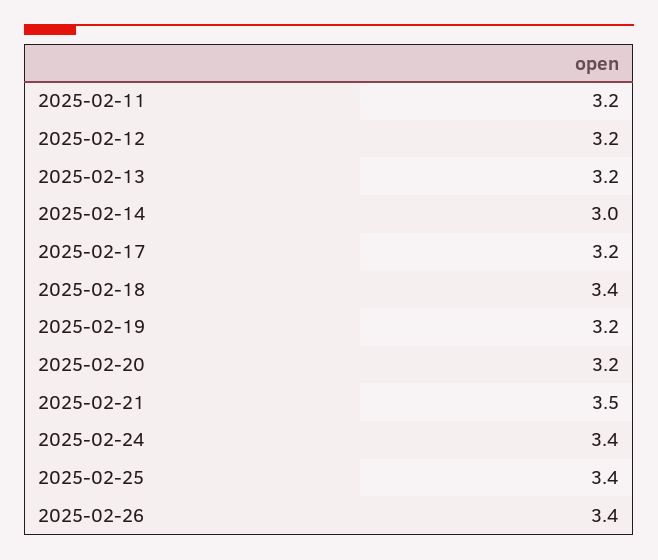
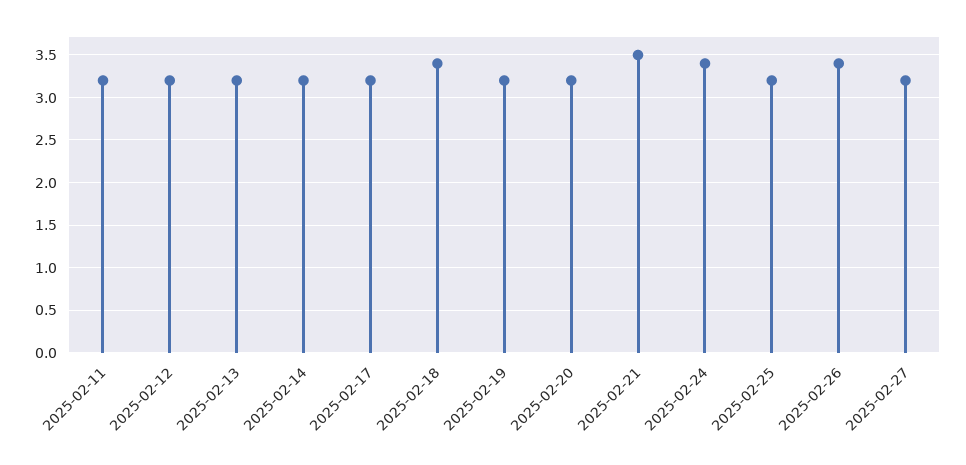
2025-02-14: 3 -> 3.2
2025-02-25: 3.4 -> 3.2
2025-02-27: none -> 3.2

